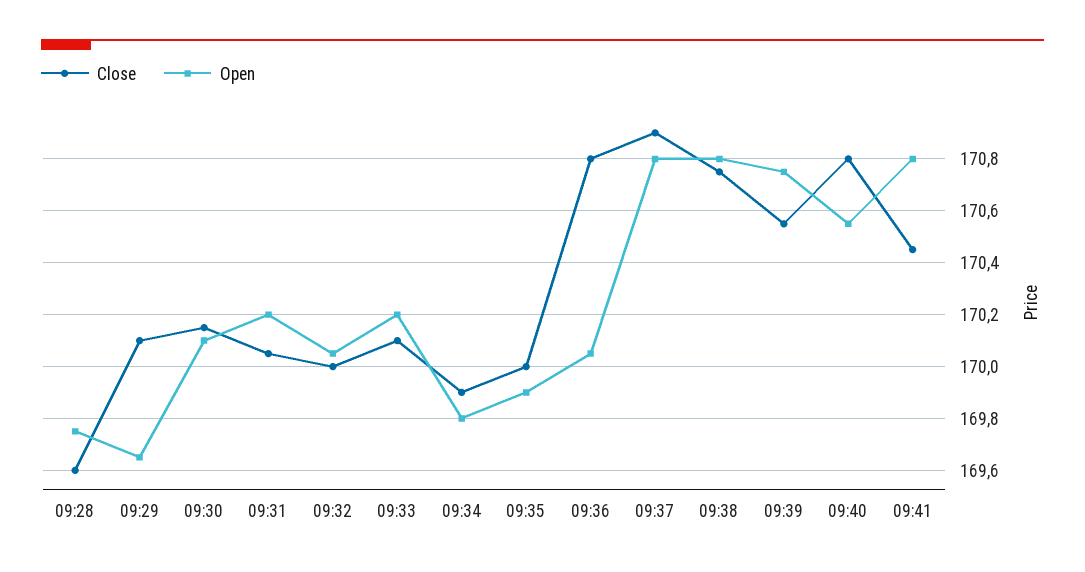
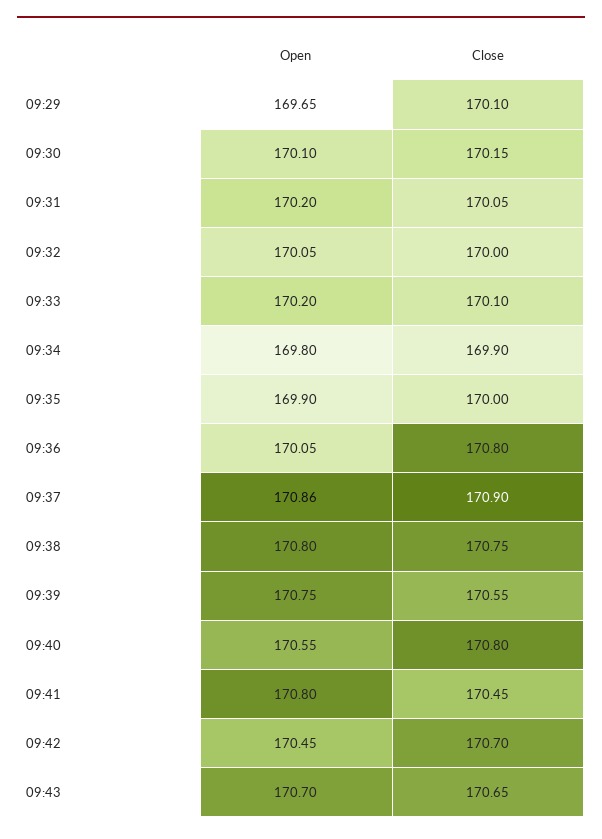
Close, 09:28: 169.6 -> none
Open, 09:28: 169.75 -> none
Open, 09:37: 170.8 -> 170.86
Open, 09:42: none -> 170.45
Close, 09:42: none -> 170.7
Open, 09:43: none -> 170.7
Close, 09:43: none -> 170.65

